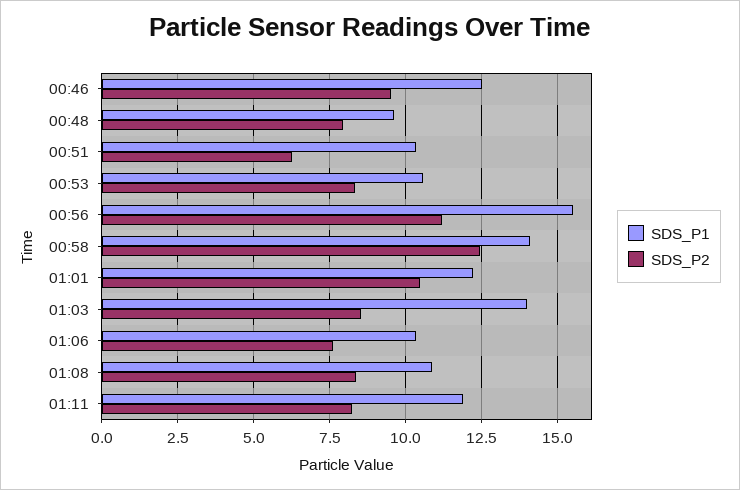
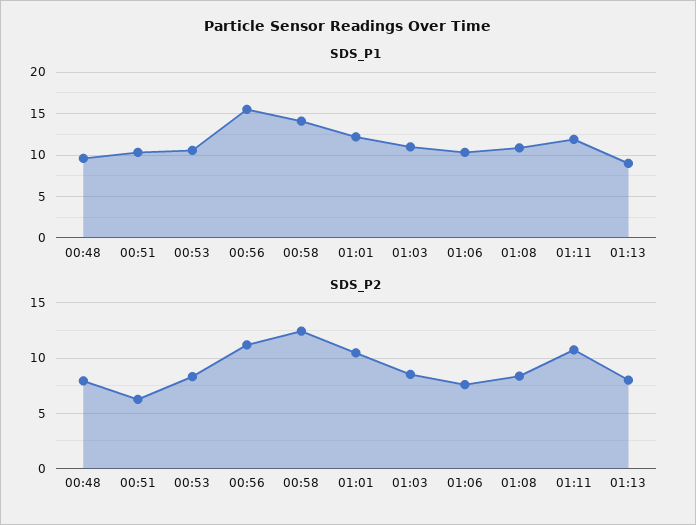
SDS_P1, 00:46: 12.5 -> none
SDS_P2, 00:46: 9.5 -> none
SDS_P1, 01:03: 14 -> 11
SDS_P2, 01:11: 8.25 -> 11
SDS_P1, 01:13: none -> 9
SDS_P2, 01:13: none -> 8

